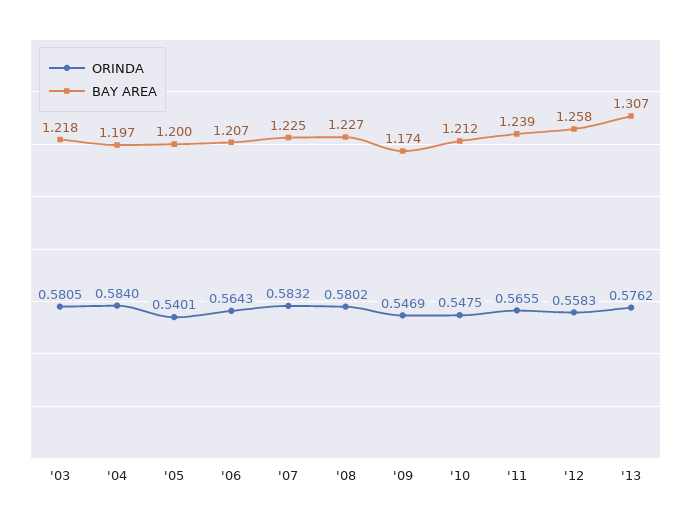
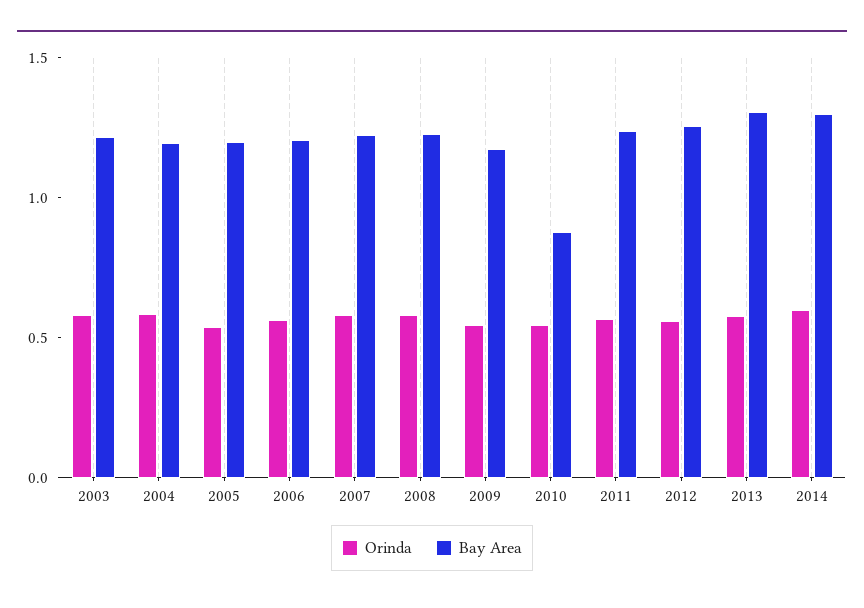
BAY AREA, '10: 1.212 -> 0.9
ORINDA, 2014: none -> 0.6
BAY AREA, 2014: none -> 1.3

